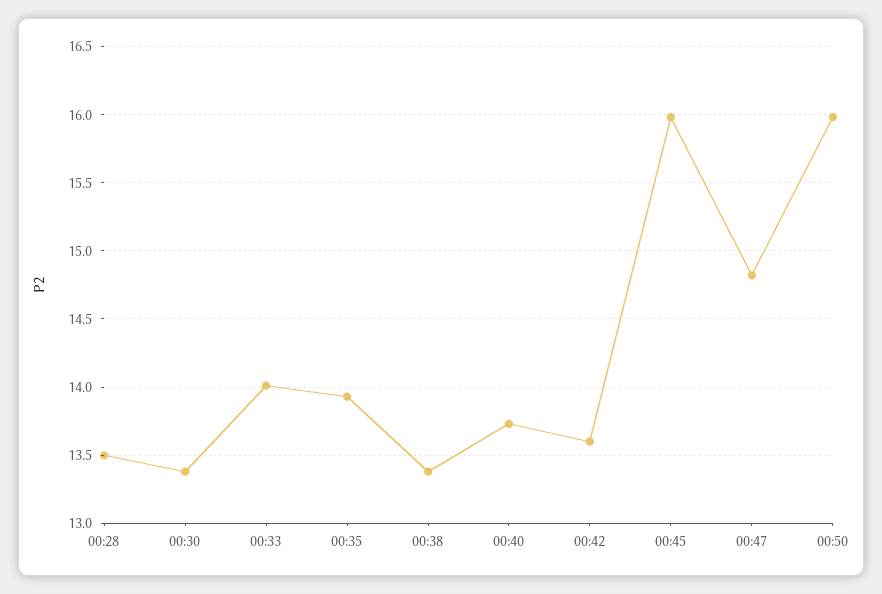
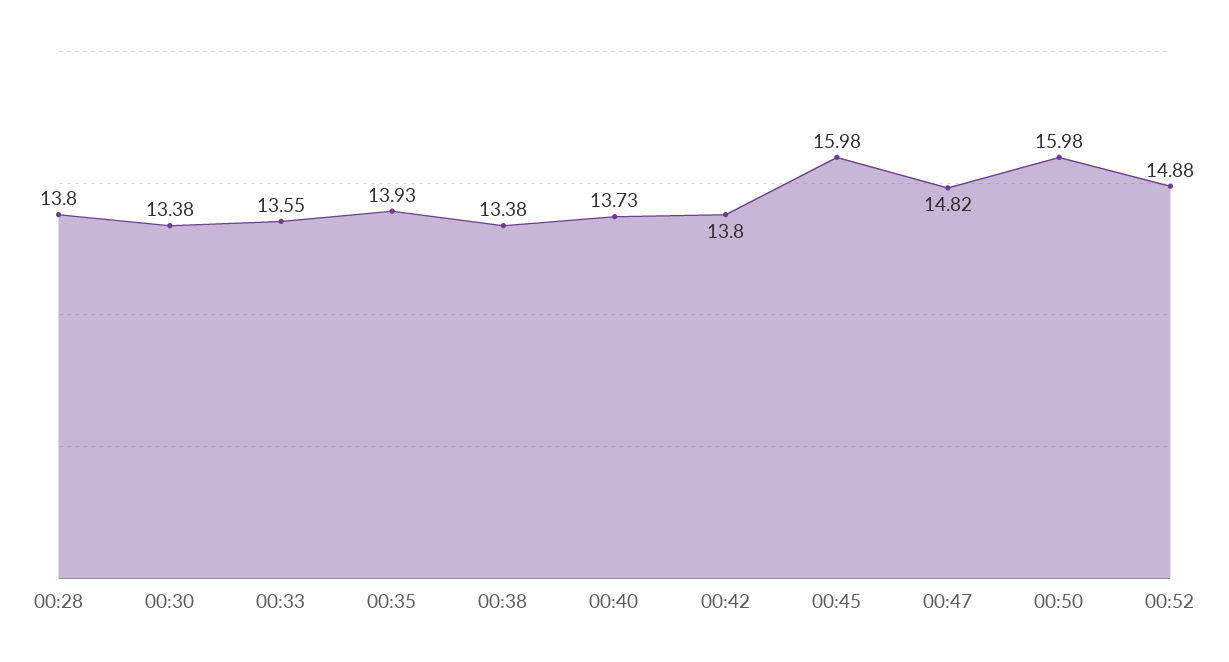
00:28: 13.5 -> 13.8
00:33: 14 -> 13.55
00:42: 13.6 -> 13.8
00:52: none -> 14.88

